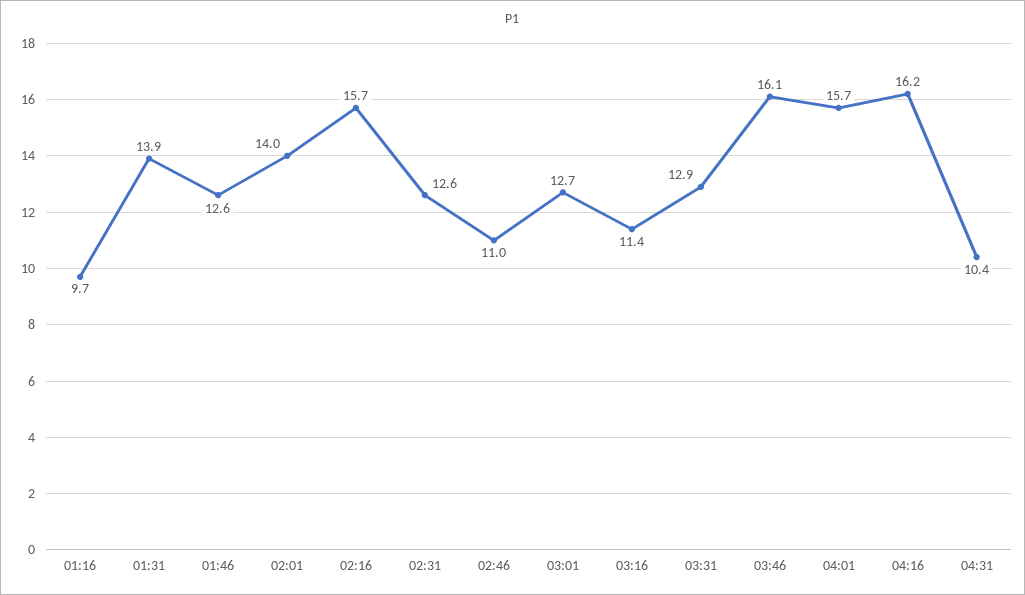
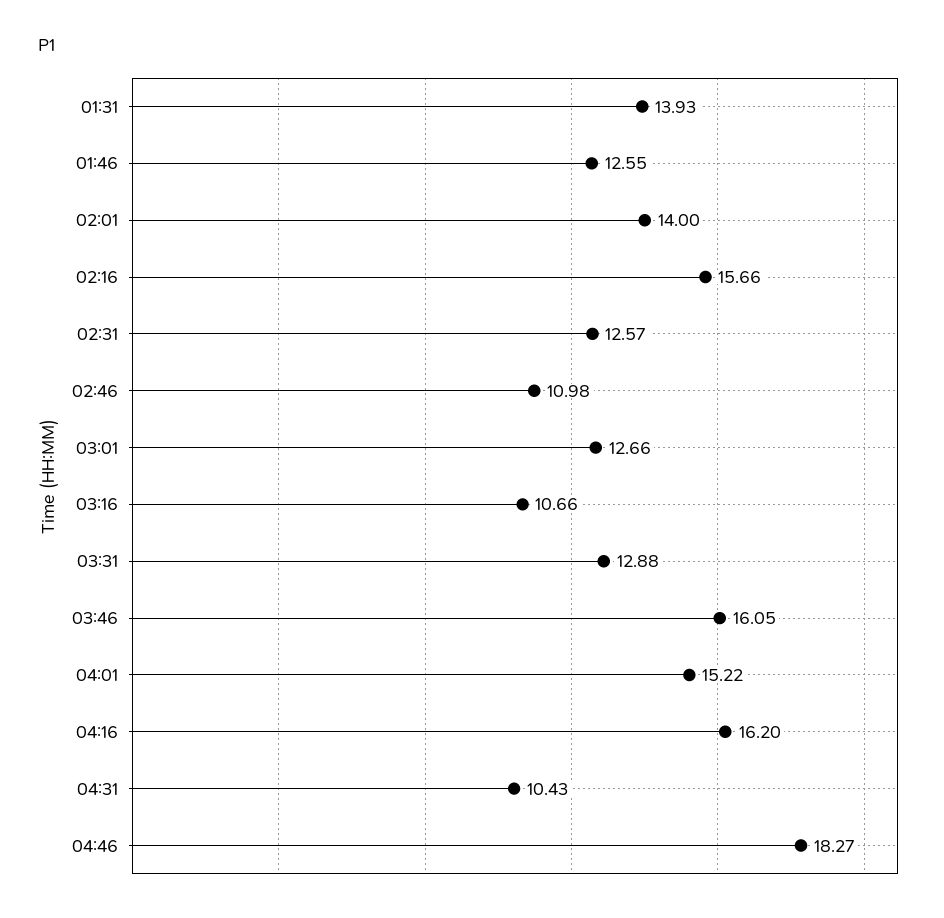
01:16: 9.7 -> none
03:16: 11.4 -> 10.66
04:01: 15.7 -> 15.22
04:46: none -> 18.27

